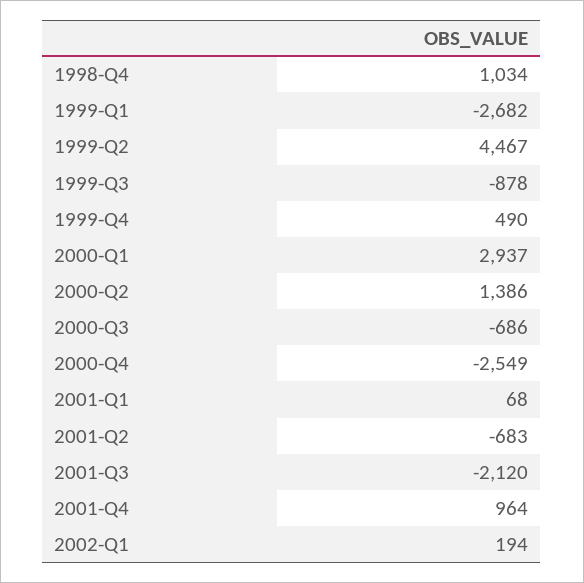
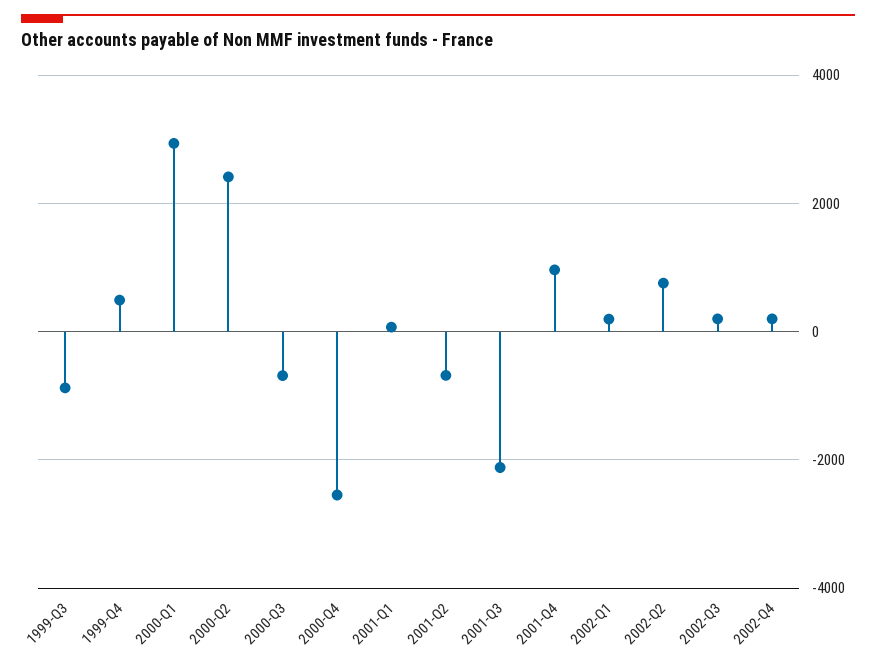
1998-Q4: 1034 -> none
1999-Q1: -2682 -> none
1999-Q2: 4467 -> none
2000-Q2: 1386 -> 2400
2002-Q2: none -> 800
2002-Q3: none -> 200
2002-Q4: none -> 200

